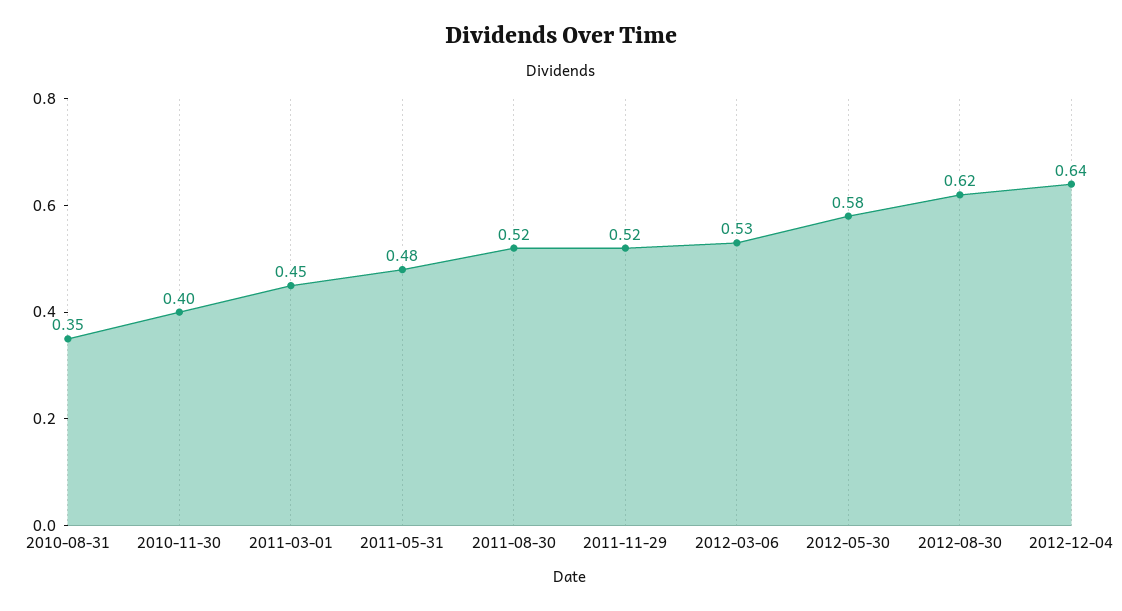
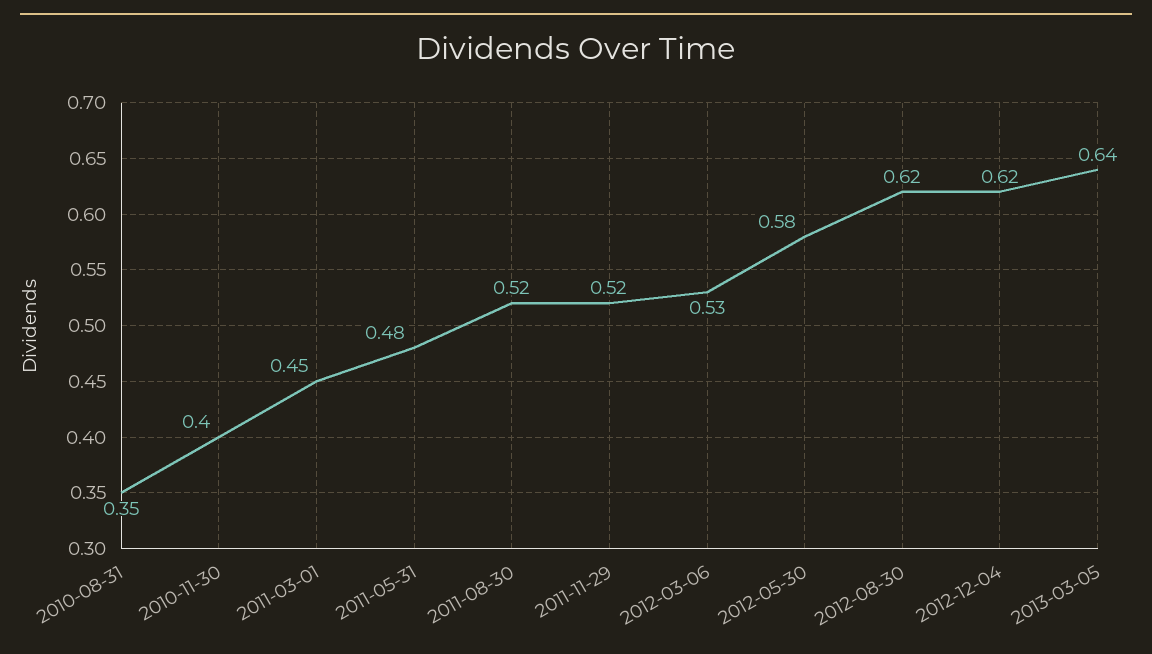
2012-12-04: 0.64 -> 0.62
2013-03-05: none -> 0.64

